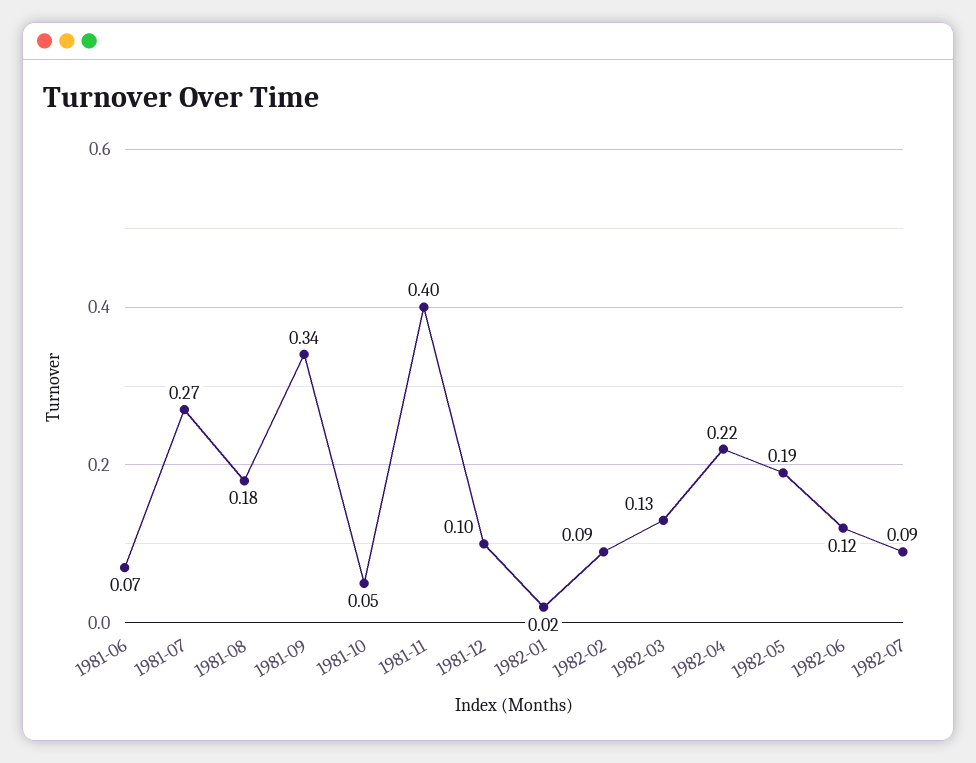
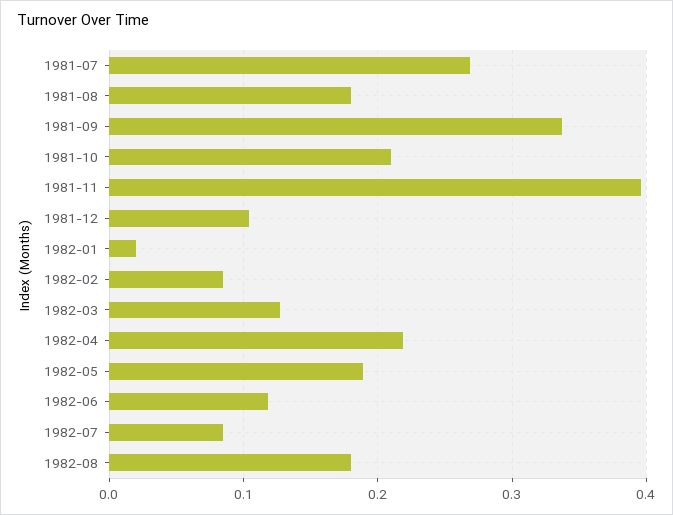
1981-06: 0.07 -> none
1981-10: 0.05 -> 0.21
1982-08: none -> 0.18

